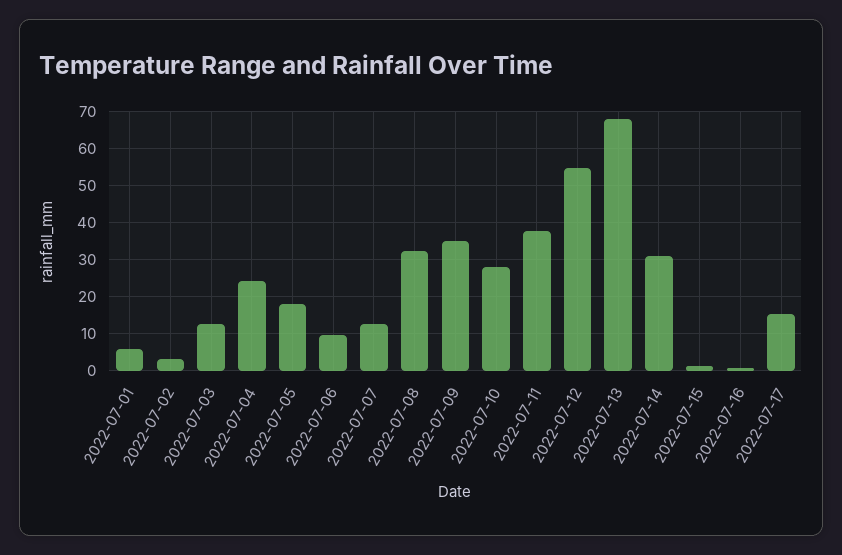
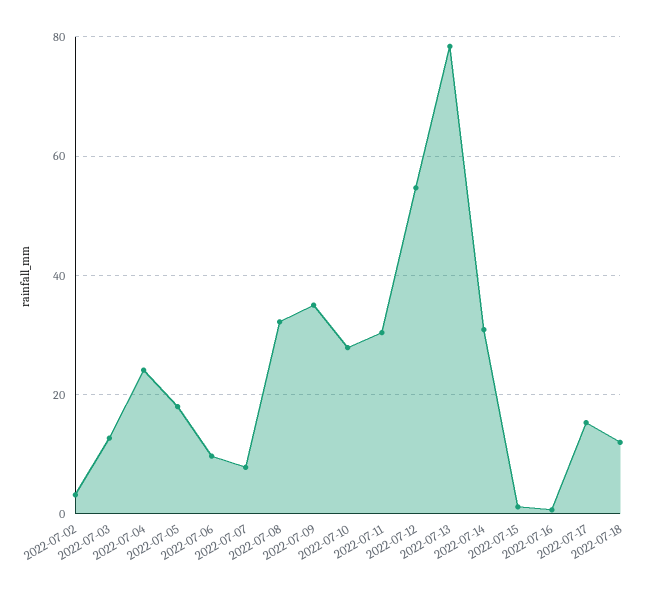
2022-07-01: 6 -> none
2022-07-07: 12 -> 8
2022-07-11: 38 -> 30
2022-07-13: 68 -> 78
2022-07-18: none -> 12

